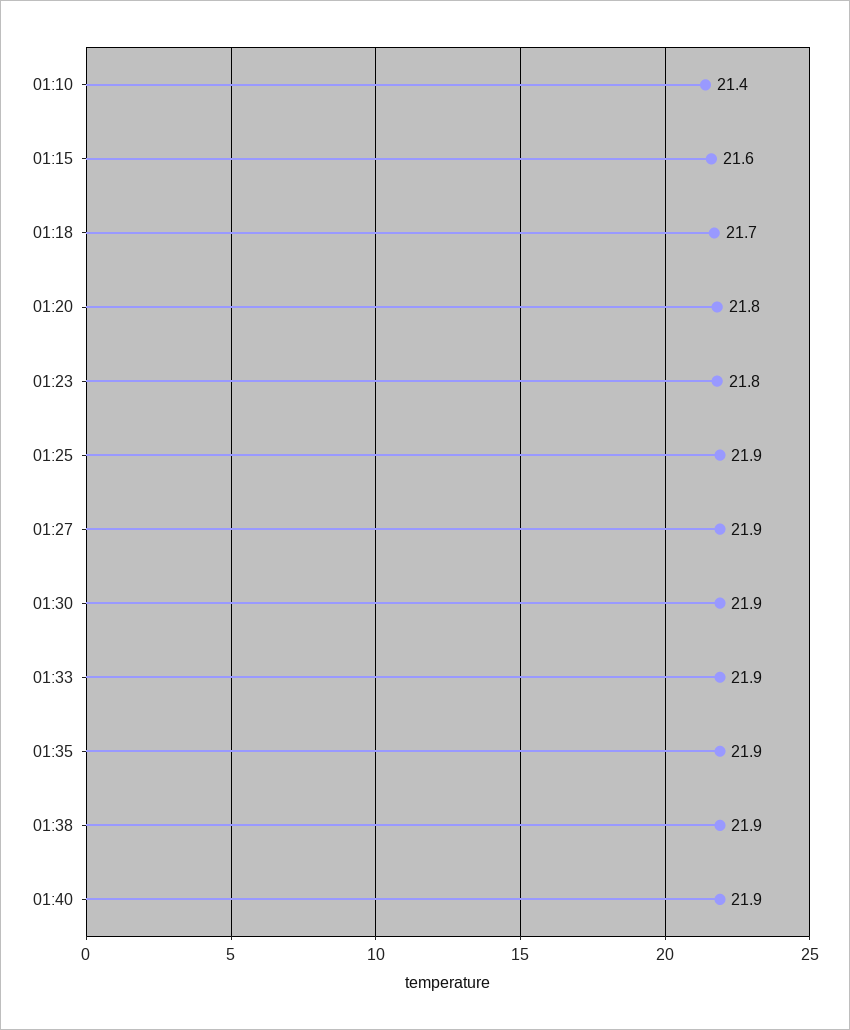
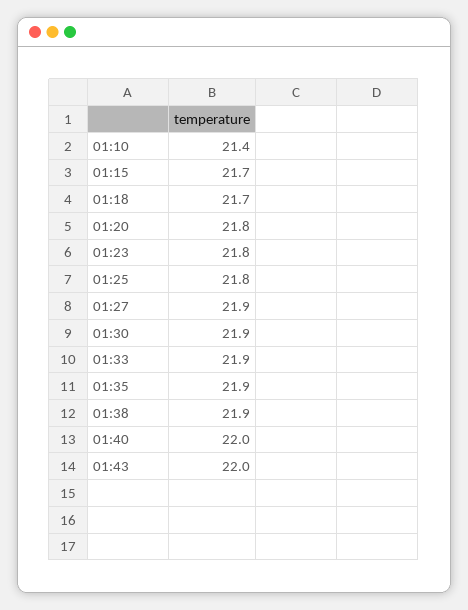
01:15: 21.6 -> 21.7
01:25: 21.9 -> 21.8
01:40: 21.9 -> 22
01:43: none -> 22

